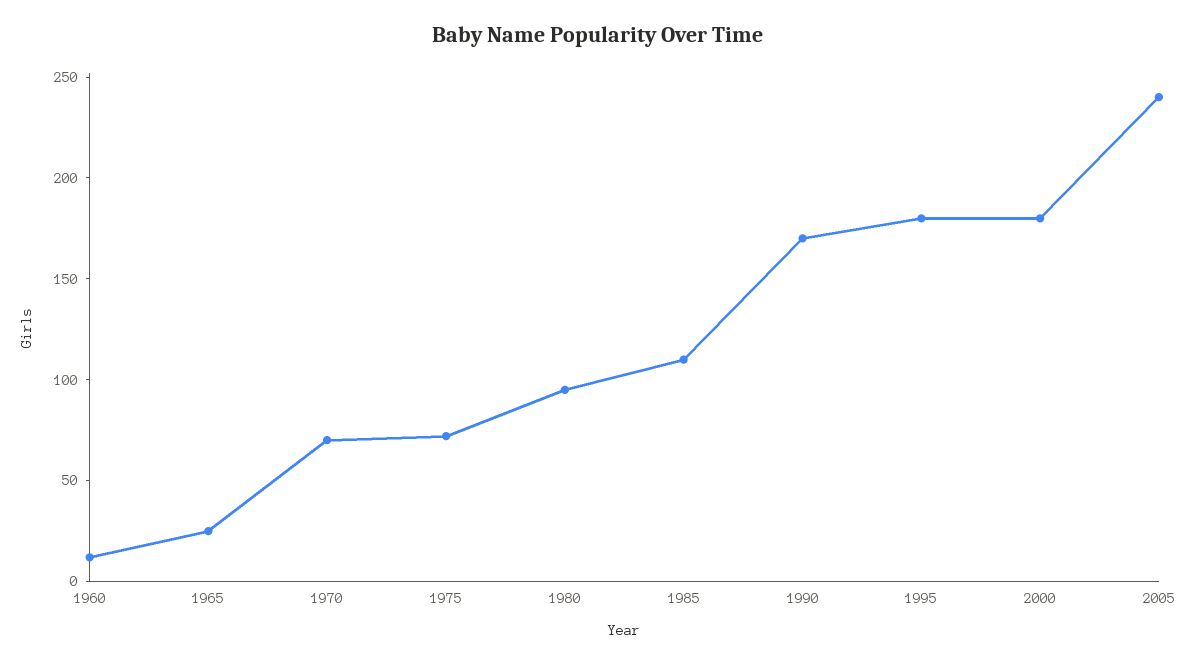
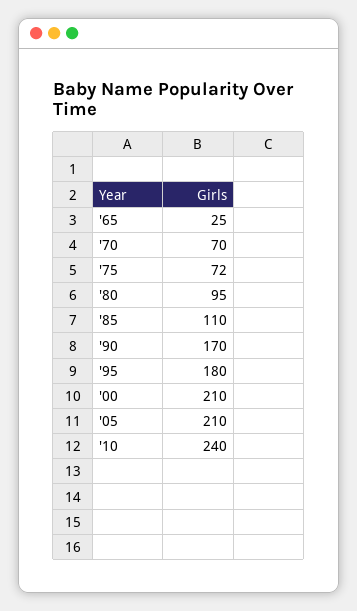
1960: 10 -> none
2000: 180 -> 210
2005: 240 -> 210
'10: none -> 240

